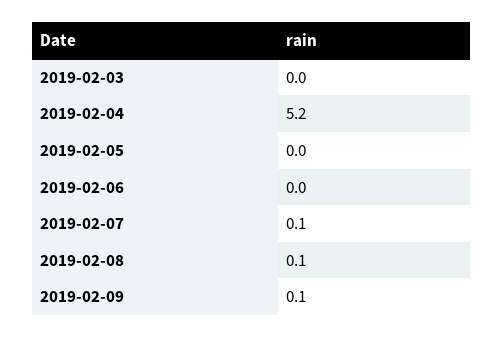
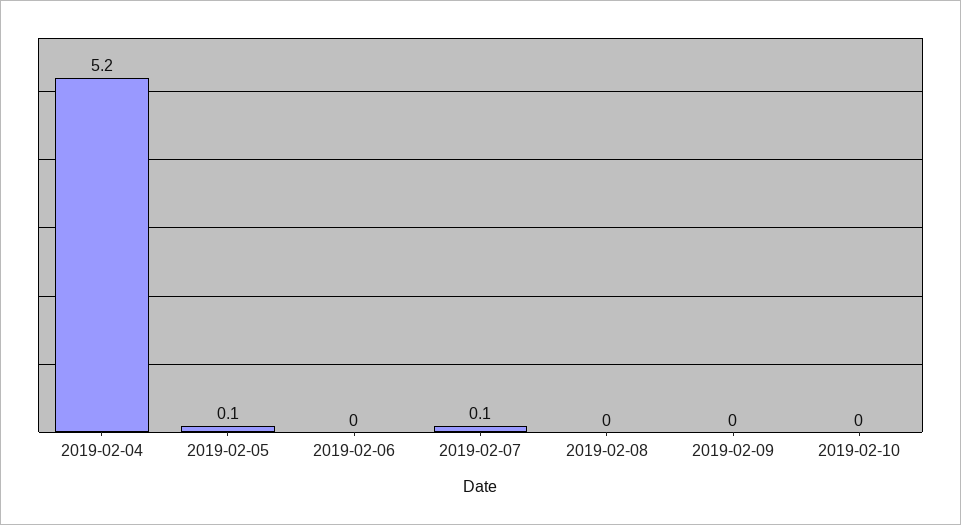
2019-02-03: 0 -> none
2019-02-05: 0 -> 0.1
2019-02-08: 0.1 -> 0
2019-02-09: 0.1 -> 0
2019-02-10: none -> 0

